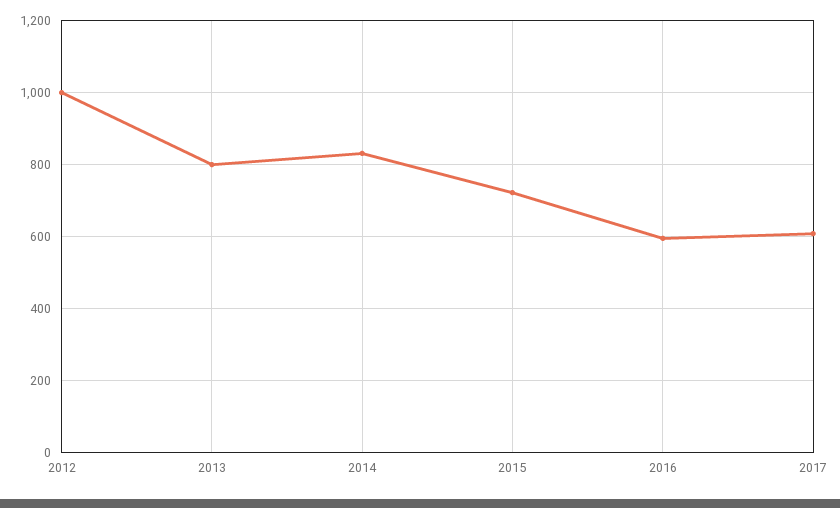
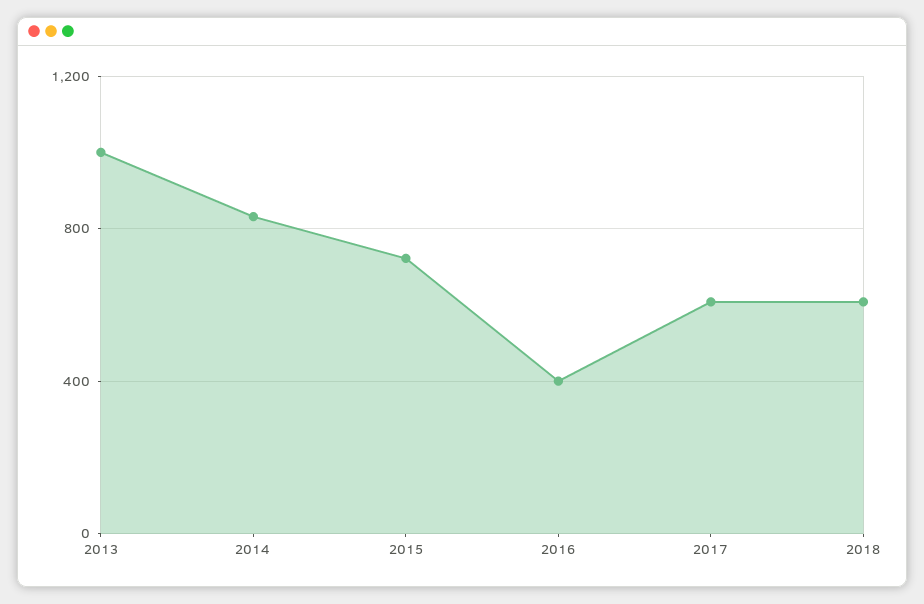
2012: 1000 -> none
2013: 800 -> 1000
2016: 600 -> 400
2018: none -> 600

